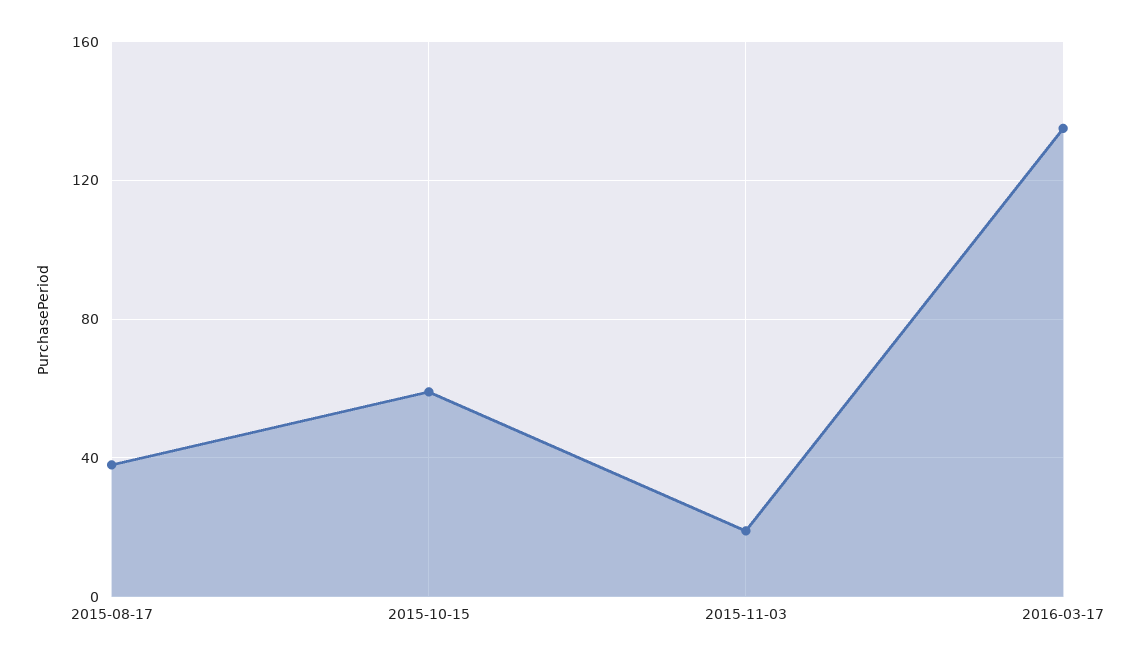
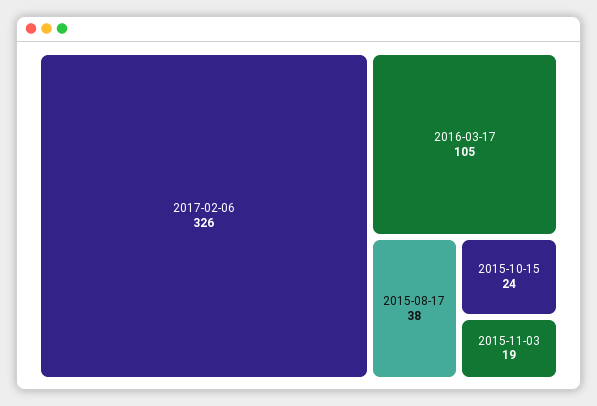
2015-10-15: 60 -> 24
2016-03-17: 135 -> 105
2017-02-06: none -> 326

